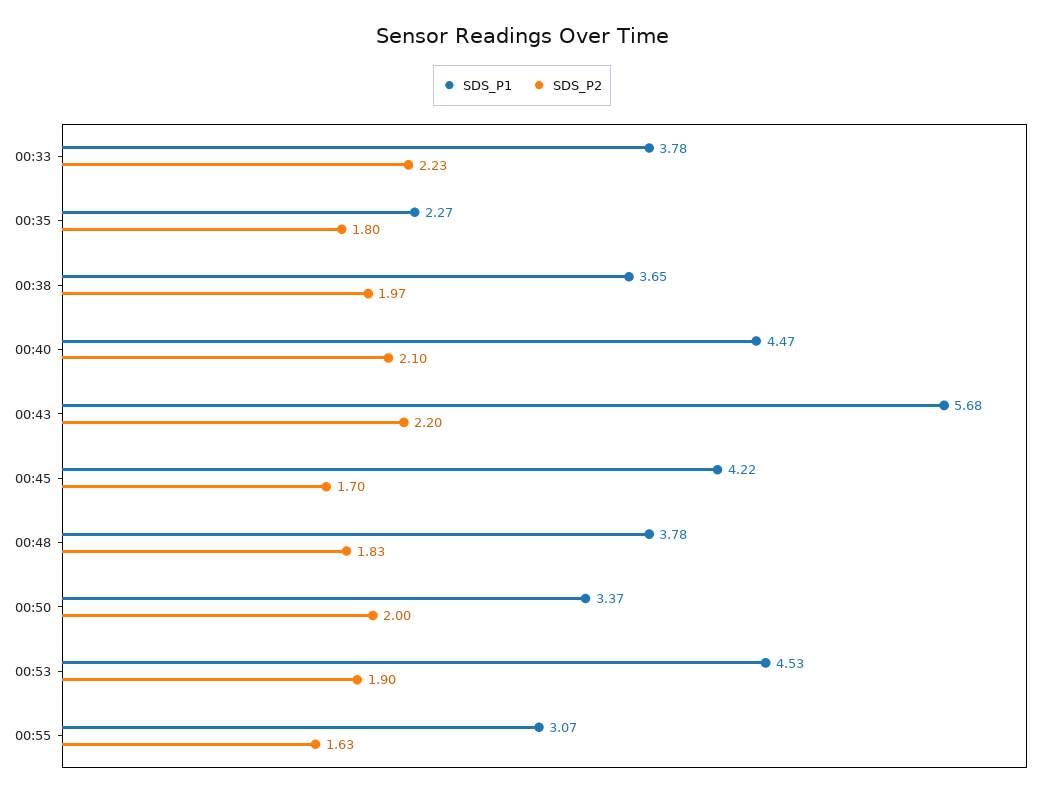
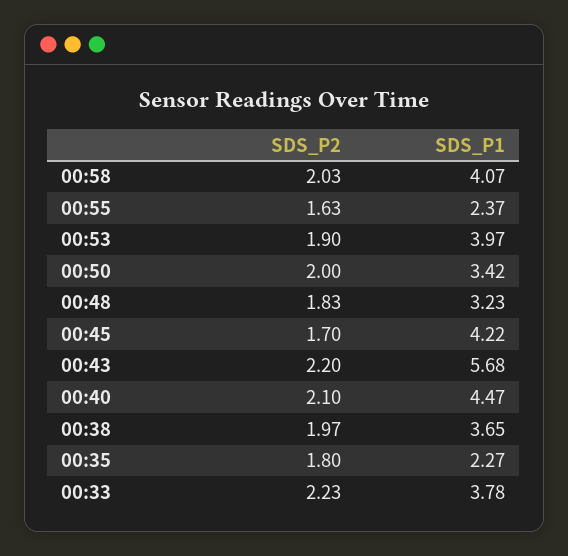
SDS_P1, 00:48: 3.78 -> 3.23
SDS_P1, 00:50: 3.37 -> 3.42
SDS_P1, 00:53: 4.53 -> 3.97
SDS_P1, 00:55: 3.07 -> 2.37
SDS_P2, 00:58: none -> 2.03
SDS_P1, 00:58: none -> 4.07

